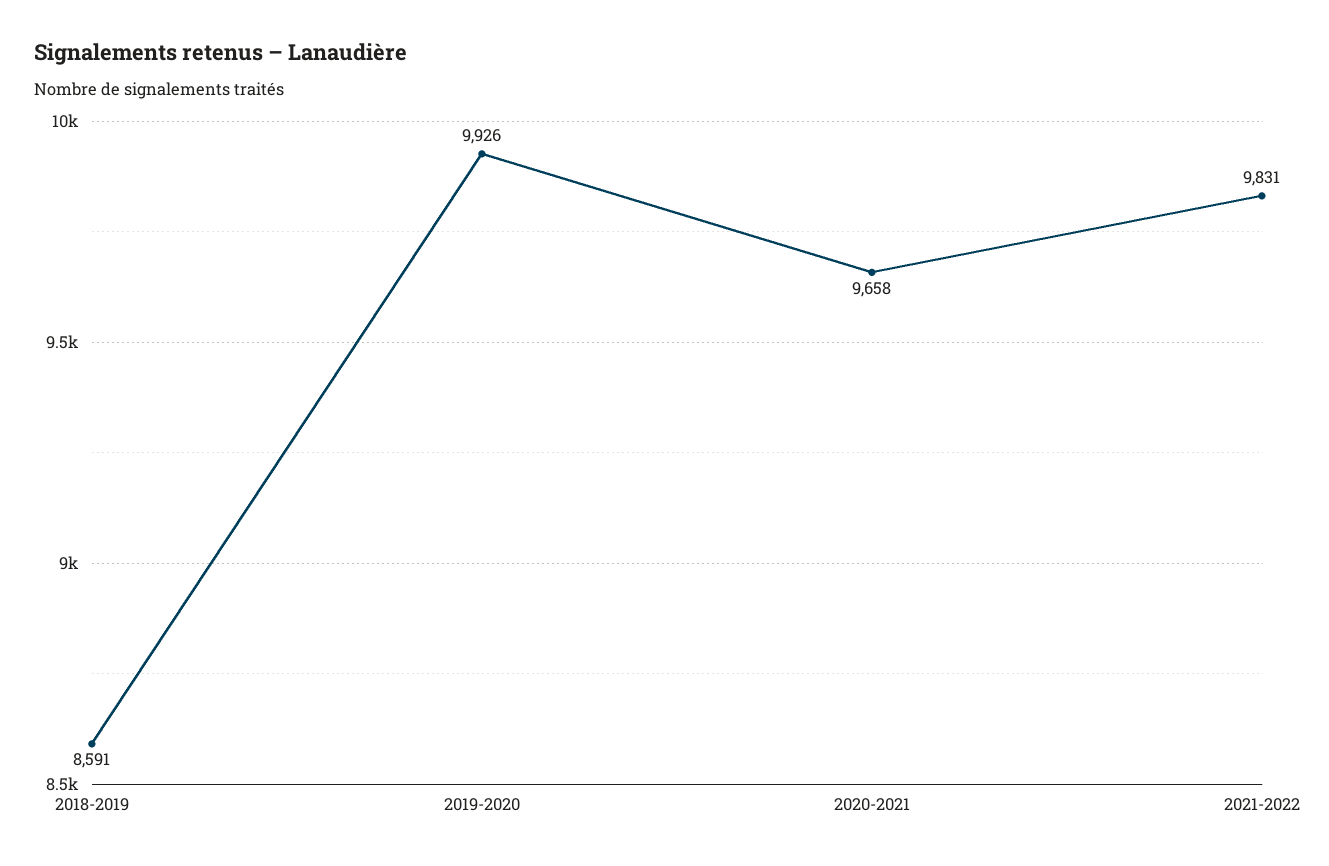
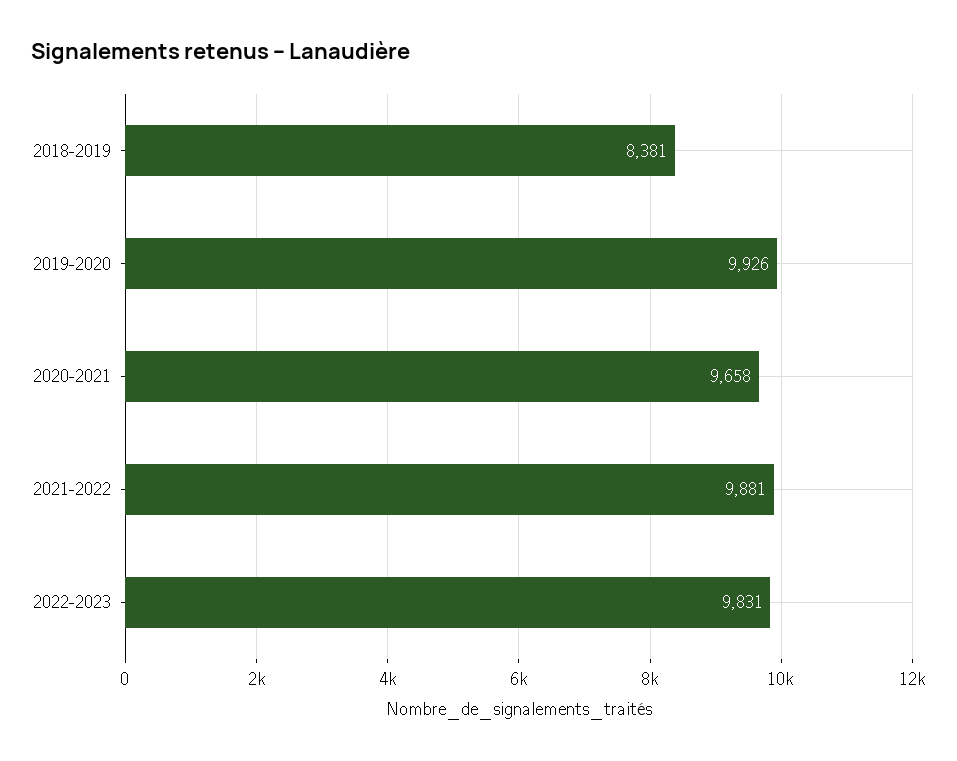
2018-2019: 8591 -> 8381
2021-2022: 9831 -> 9881
2022-2023: none -> 9831

